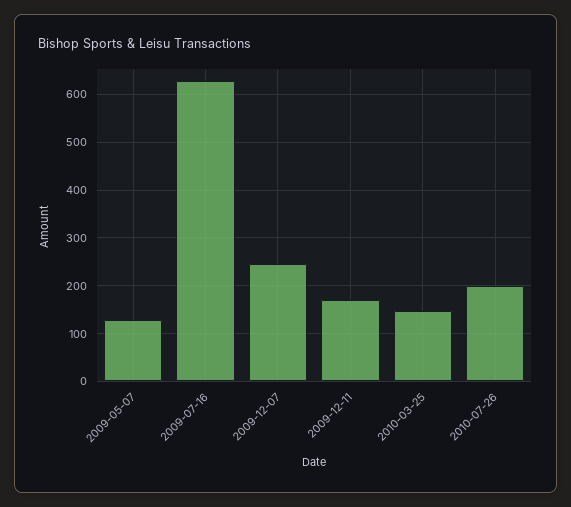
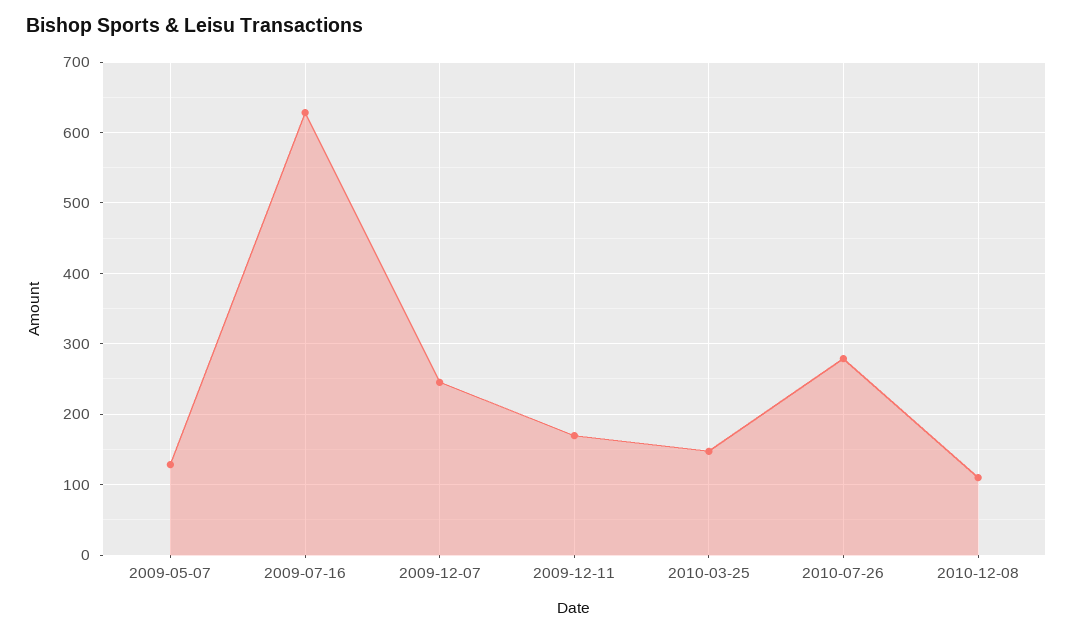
2010-07-26: 200 -> 280
2010-12-08: none -> 110

